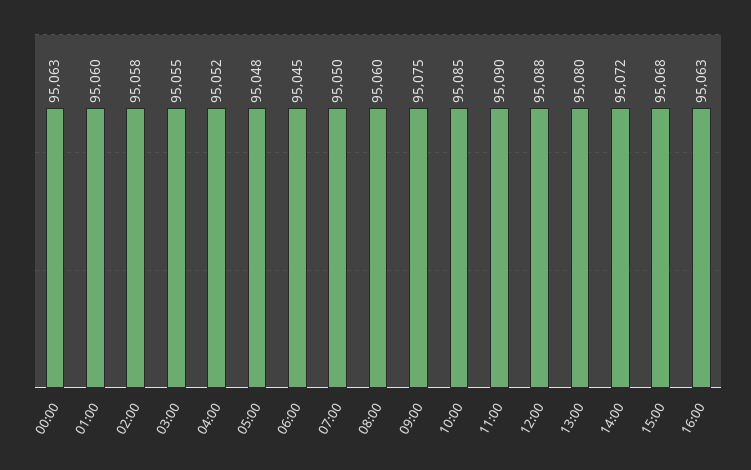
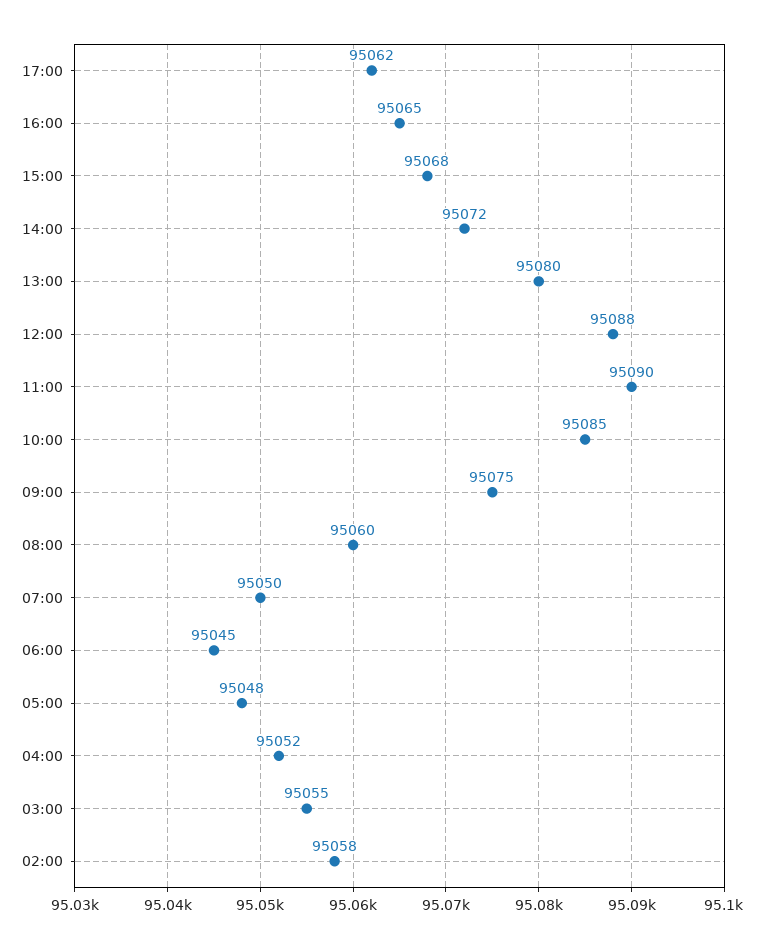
00:00: 95063 -> none
01:00: 95060 -> none
16:00: 95063 -> 95065
17:00: none -> 95062

